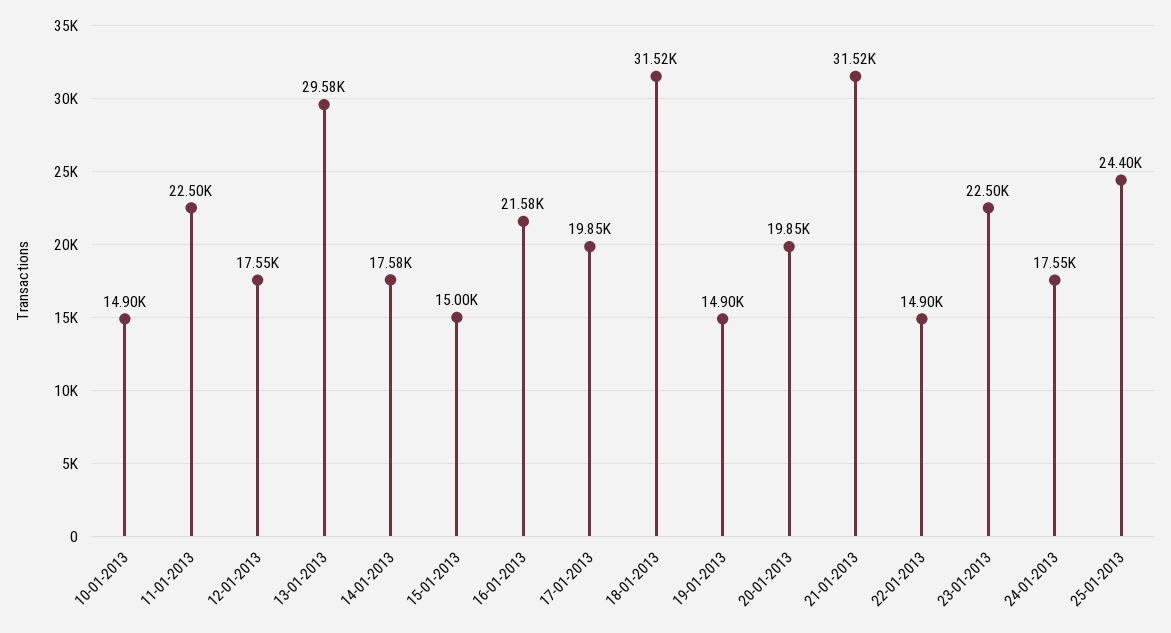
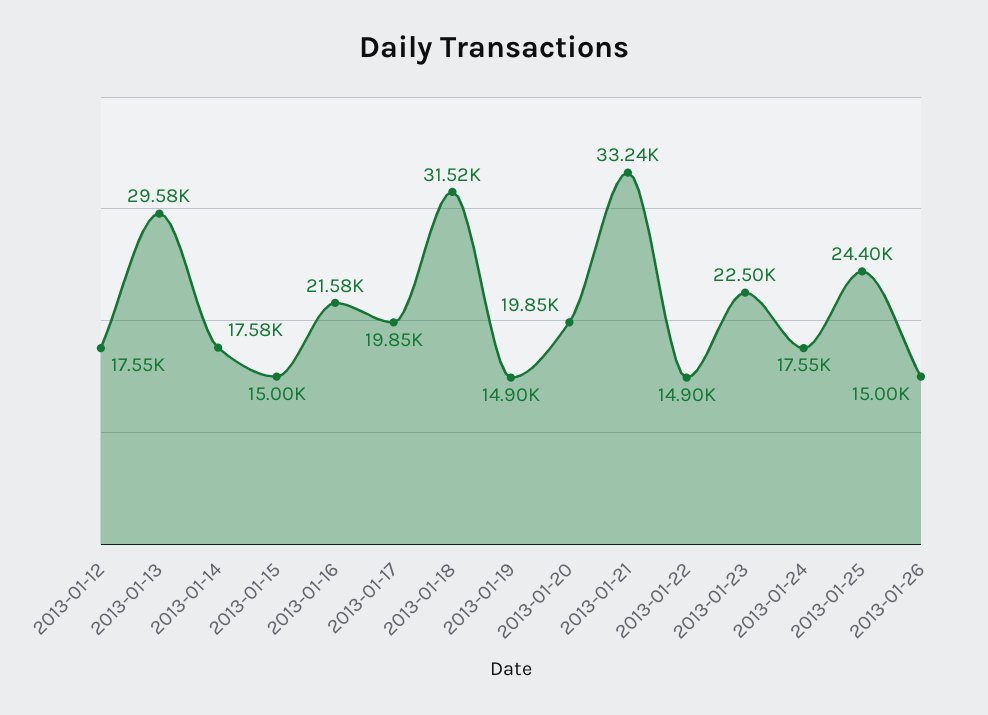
10-01-2013: 14900 -> none
11-01-2013: 22500 -> none
21-01-2013: 31520 -> 33240
2013-01-26: none -> 15000

